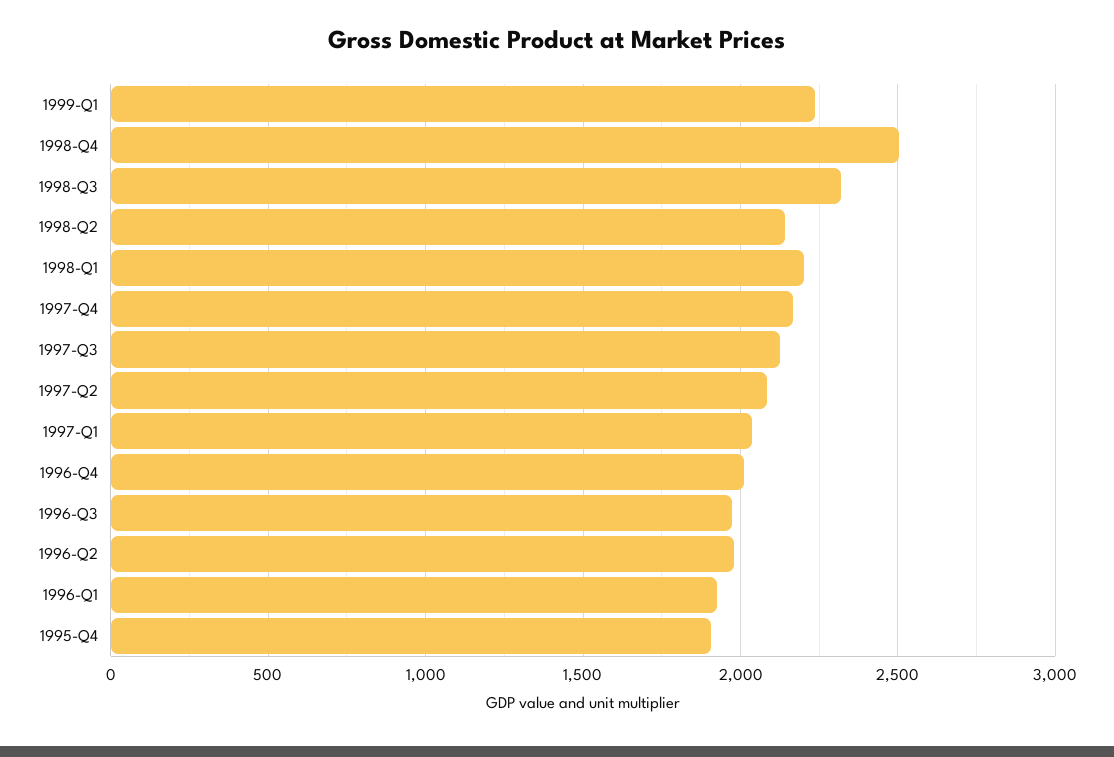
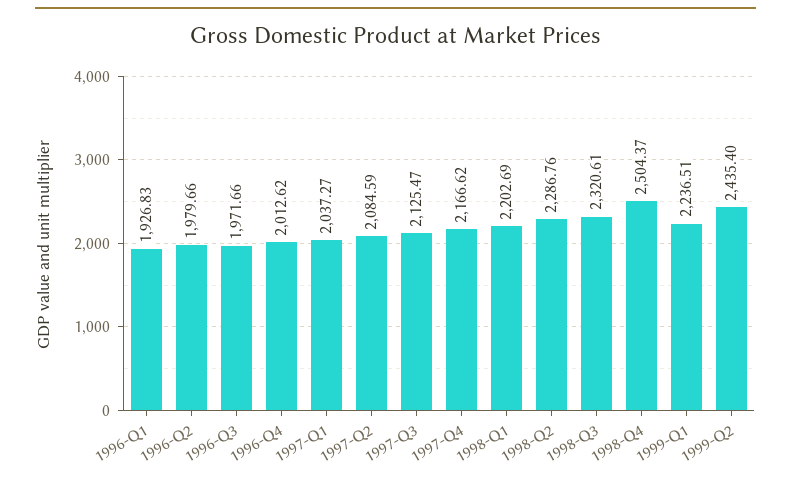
1998-Q2: 2150 -> 2286.76
1995-Q4: 1900 -> none
1999-Q2: none -> 2435.4

